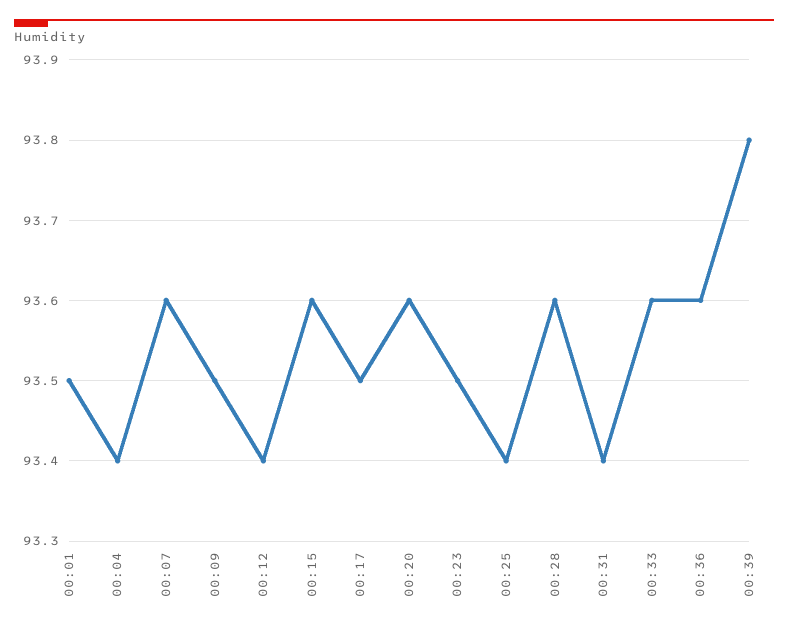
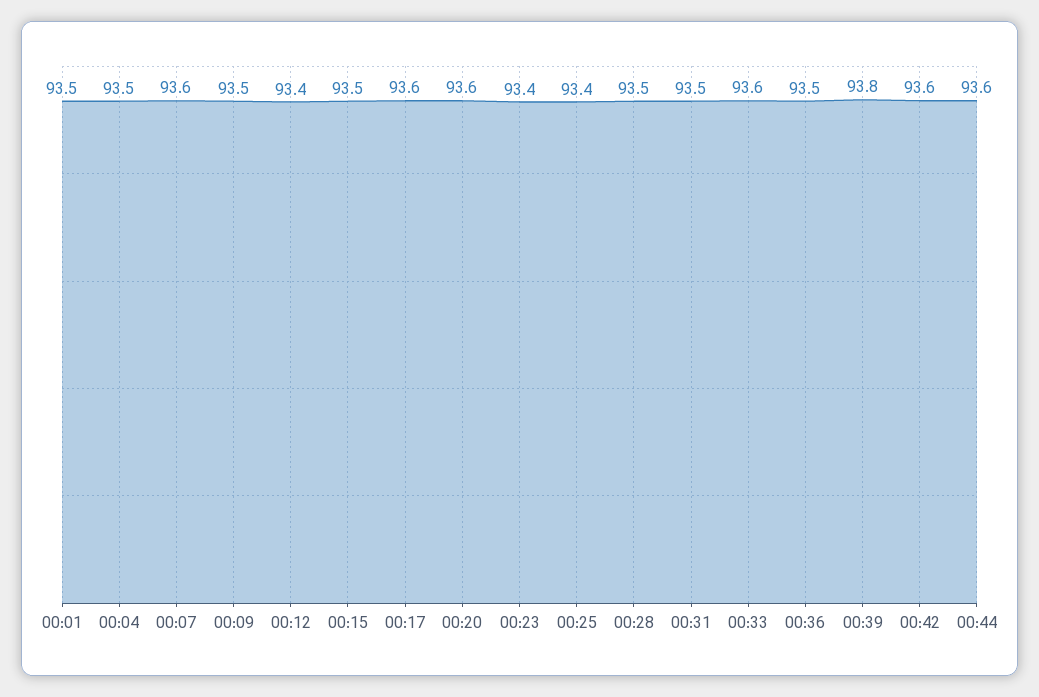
00:04: 93.4 -> 93.5
00:15: 93.6 -> 93.5
00:17: 93.5 -> 93.6
00:23: 93.5 -> 93.4
00:28: 93.6 -> 93.5
00:31: 93.4 -> 93.5
00:36: 93.6 -> 93.5
00:42: none -> 93.6
00:44: none -> 93.6

